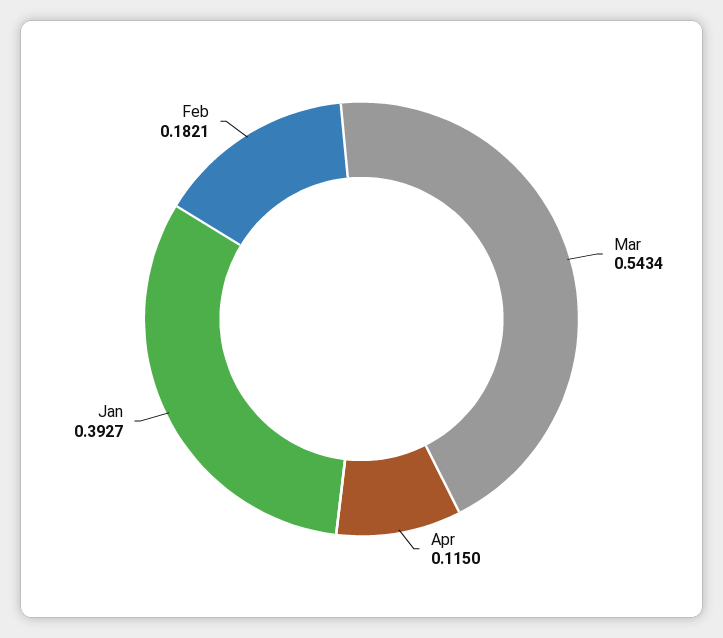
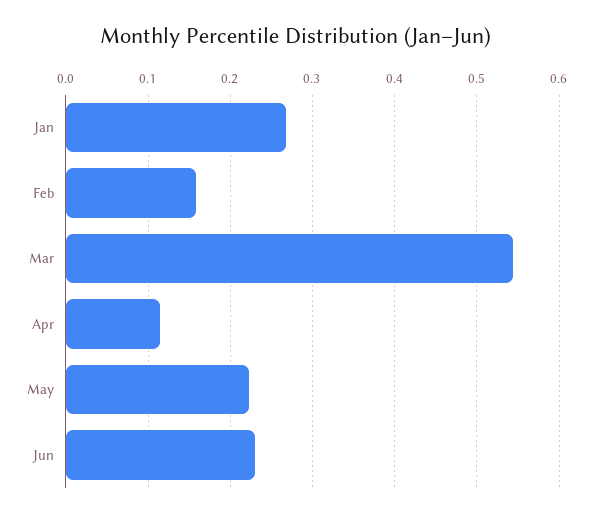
Jan: 0.3927 -> 0.27
Feb: 0.1821 -> 0.16
May: none -> 0.22
Jun: none -> 0.23

